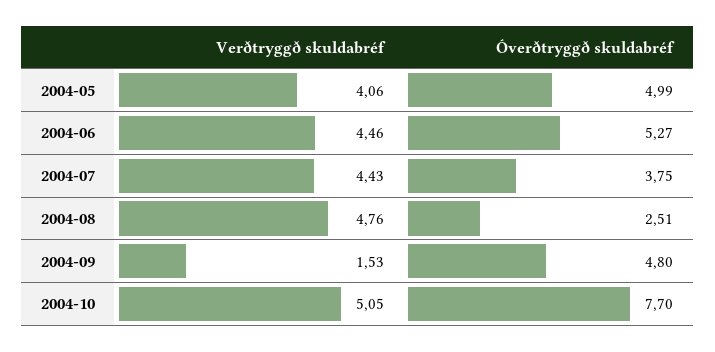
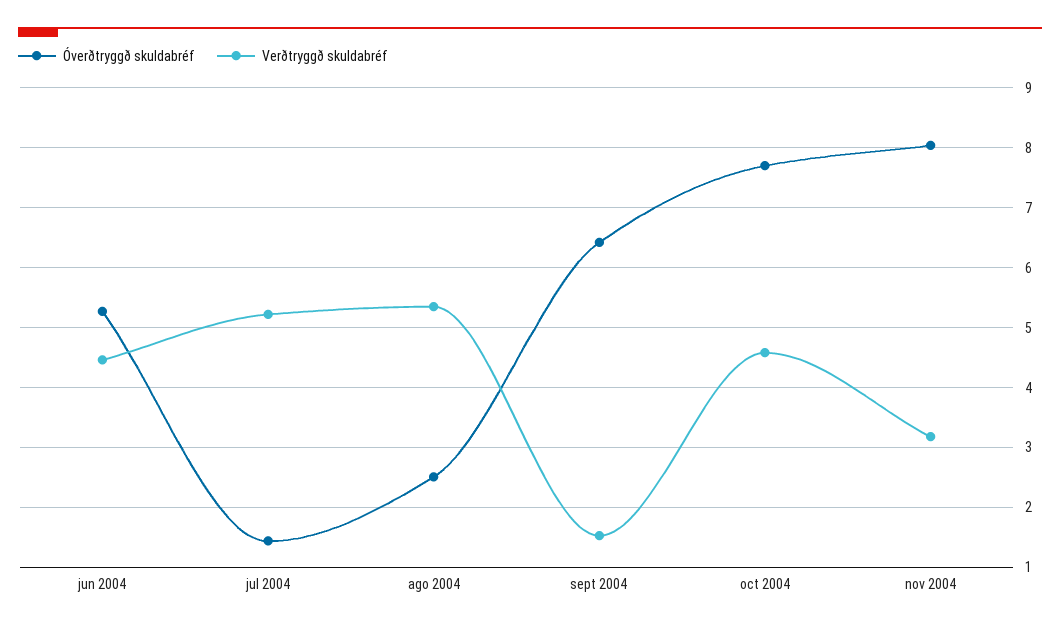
Verðtryggð skuldabréf, 2004-05: 4.06 -> none
Óverðtryggð skuldabréf, 2004-05: 4.99 -> none
Verðtryggð skuldabréf, 2004-07: 4.43 -> 5.2
Óverðtryggð skuldabréf, 2004-07: 3.75 -> 1.4
Verðtryggð skuldabréf, 2004-08: 4.76 -> 5.4
Óverðtryggð skuldabréf, 2004-09: 4.8 -> 6.4
Verðtryggð skuldabréf, 2004-10: 5.05 -> 4.6
Óverðtryggð skuldabréf, nov 2004: none -> 8
Verðtryggð skuldabréf, nov 2004: none -> 3.2

